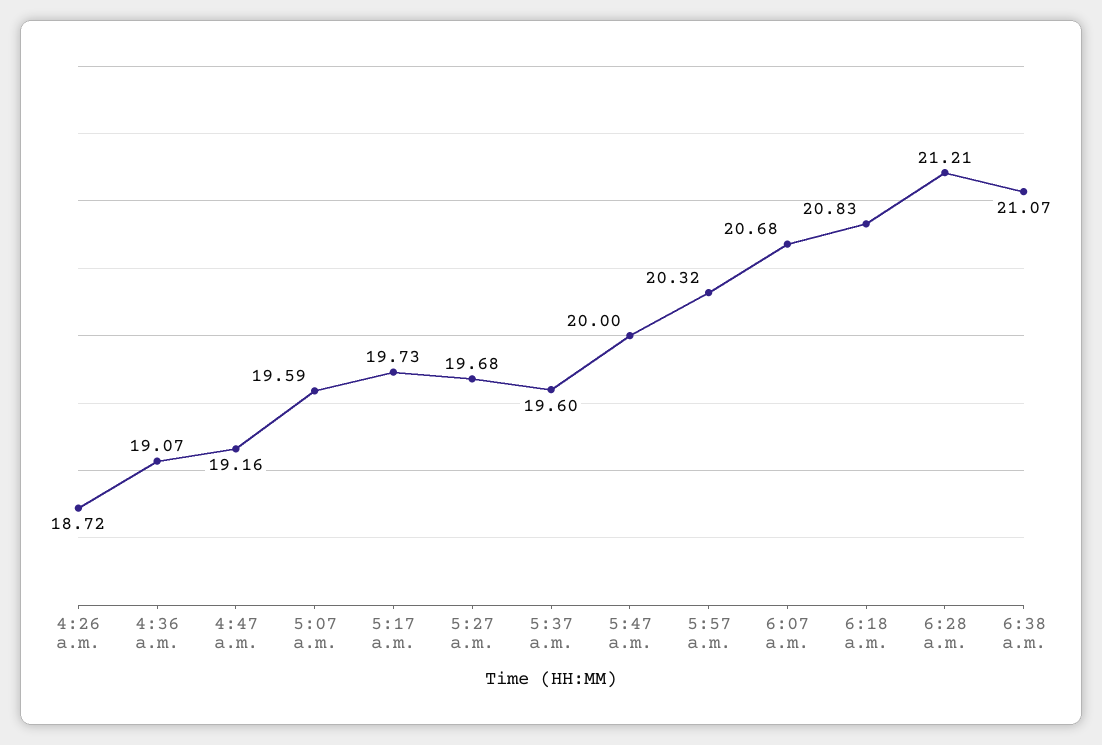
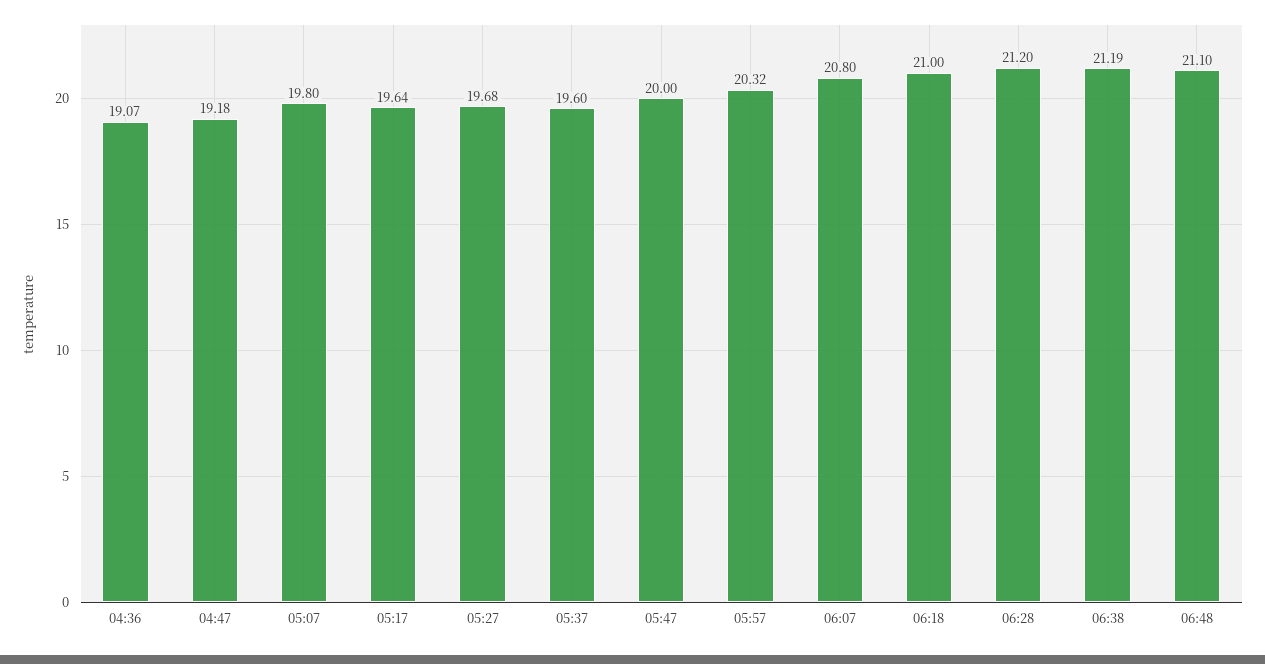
4:26 a.m.: 18.72 -> none
4:47 a.m.: 19.16 -> 19.18
5:07 a.m.: 19.59 -> 19.8
5:17 a.m.: 19.73 -> 19.64
6:07 a.m.: 20.68 -> 20.8
6:18 a.m.: 20.83 -> 21
6:28 a.m.: 21.21 -> 21.2
6:38 a.m.: 21.07 -> 21.19
06:48: none -> 21.1

